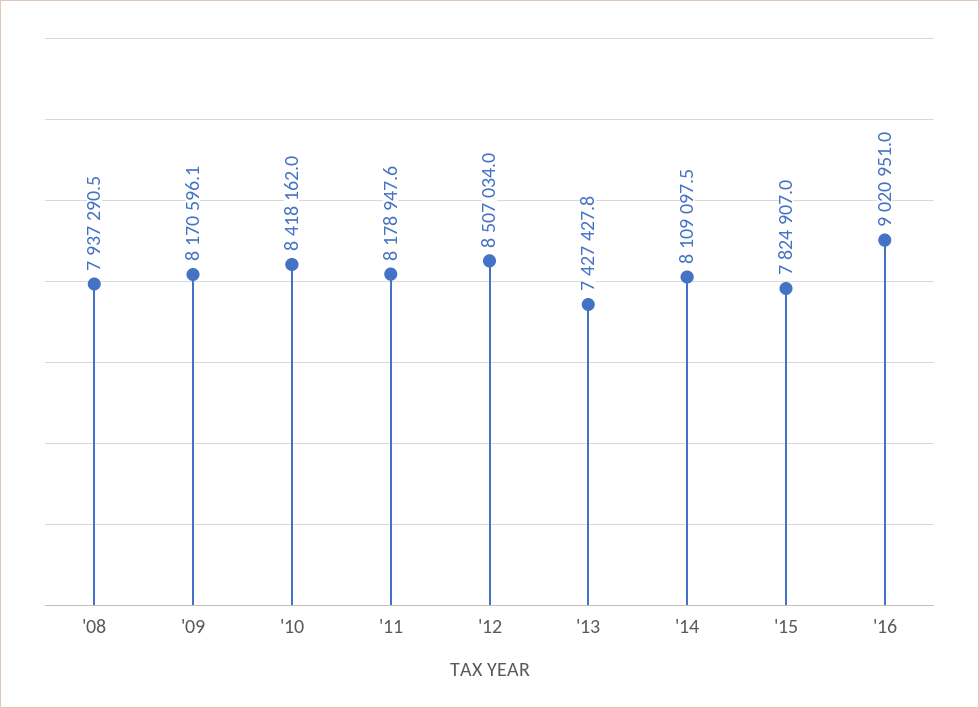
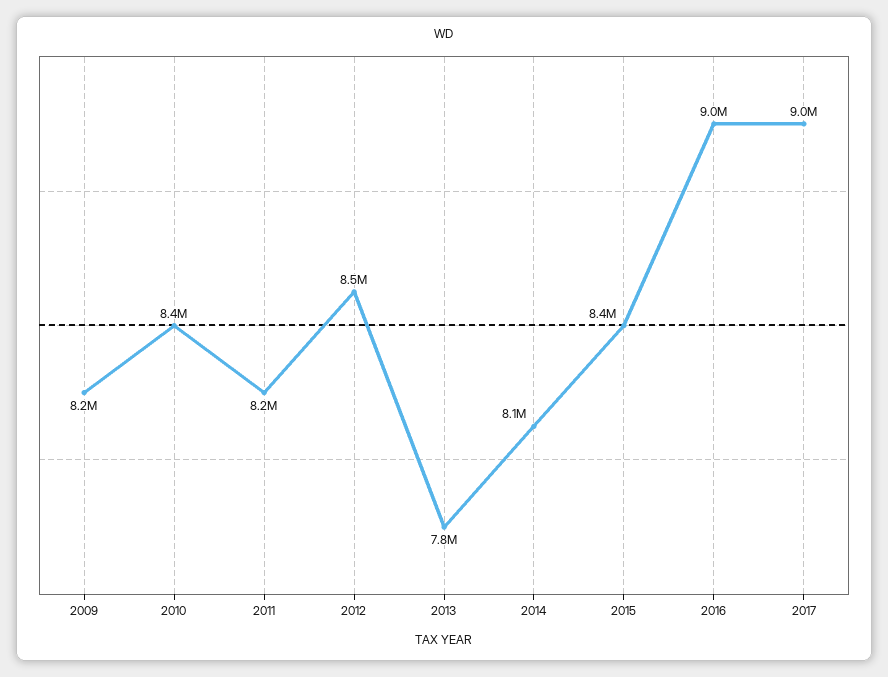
'08: 7937290.5 -> none
'13: 7427427.8 -> 7800000
'15: 7824907 -> 8400000
2017: none -> 9000000

